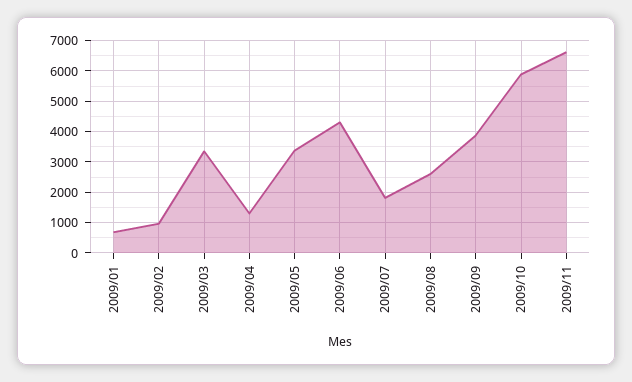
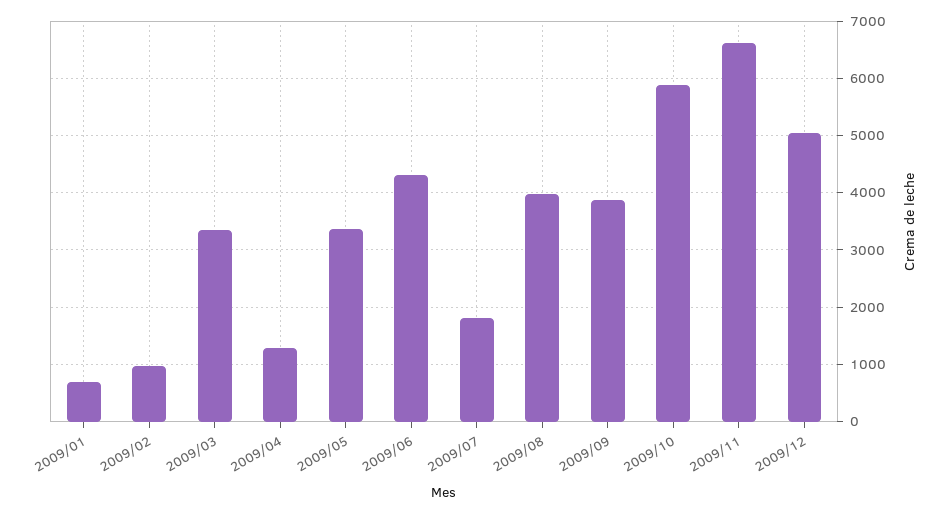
2009/08: 2600 -> 4000
2009/12: none -> 5000

